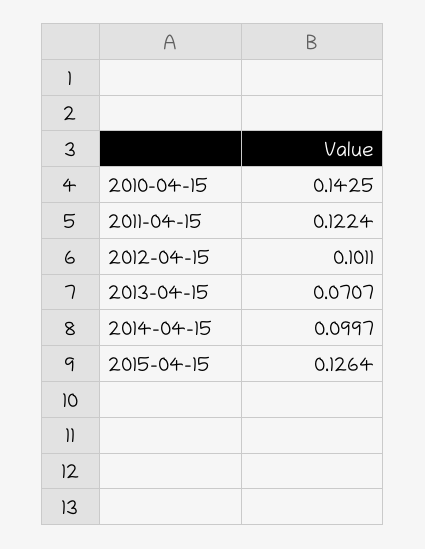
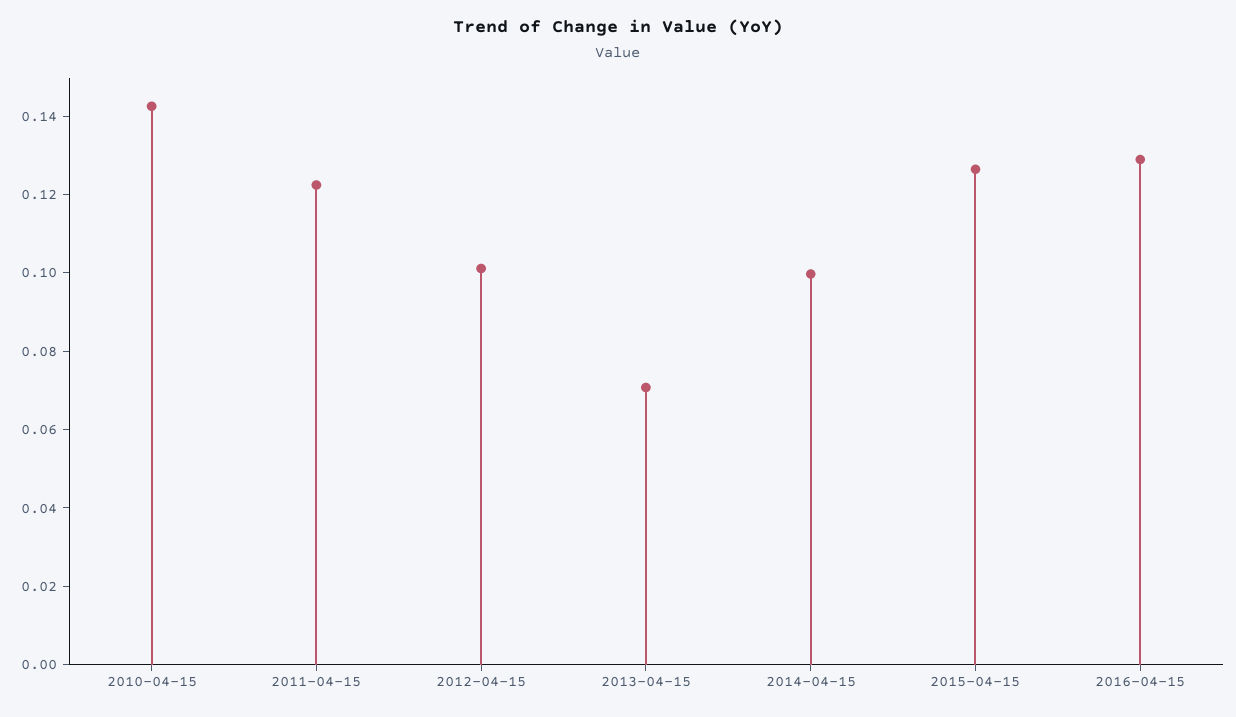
2016-04-15: none -> 0.13

